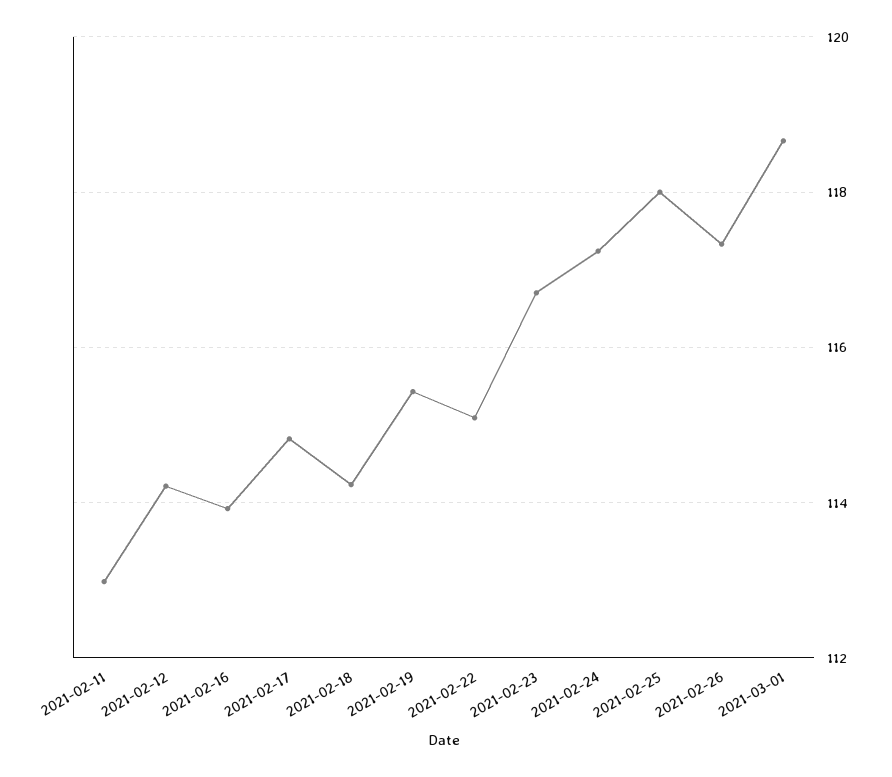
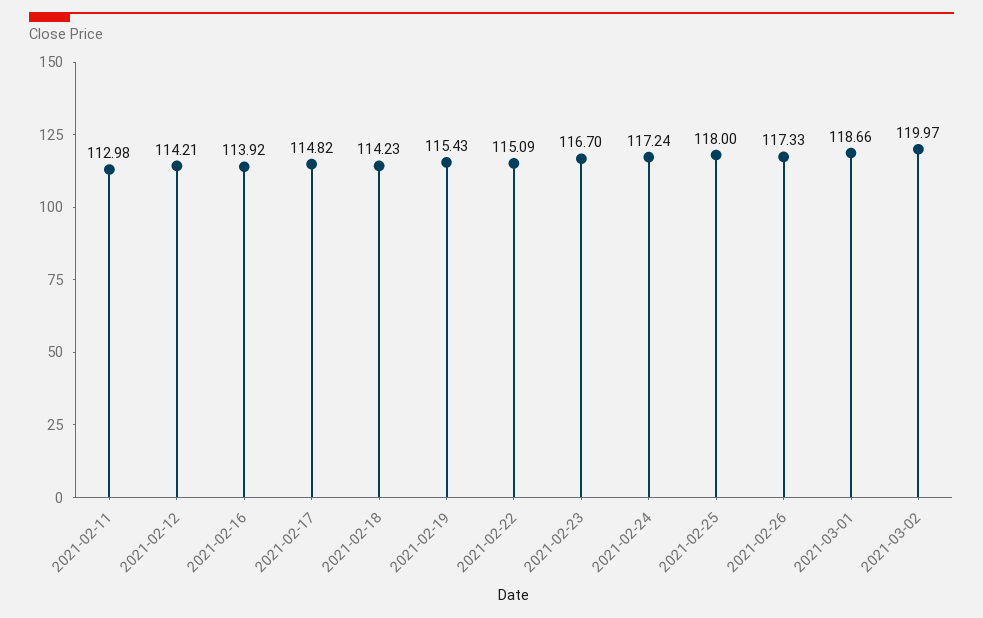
2021-03-02: none -> 119.97

